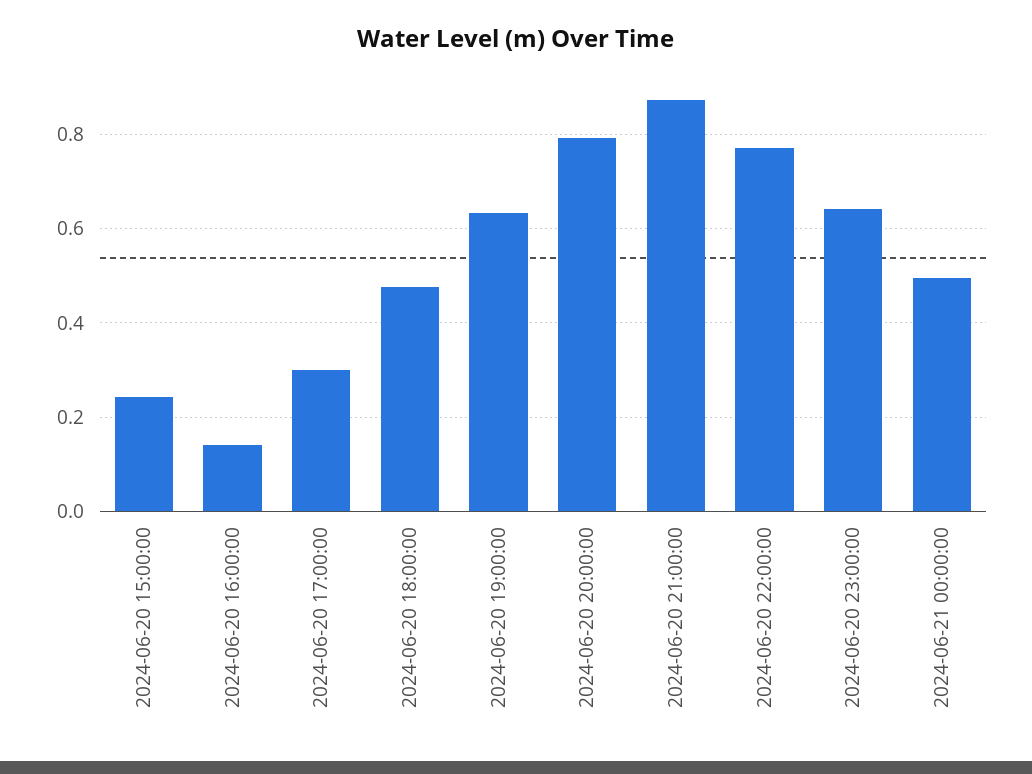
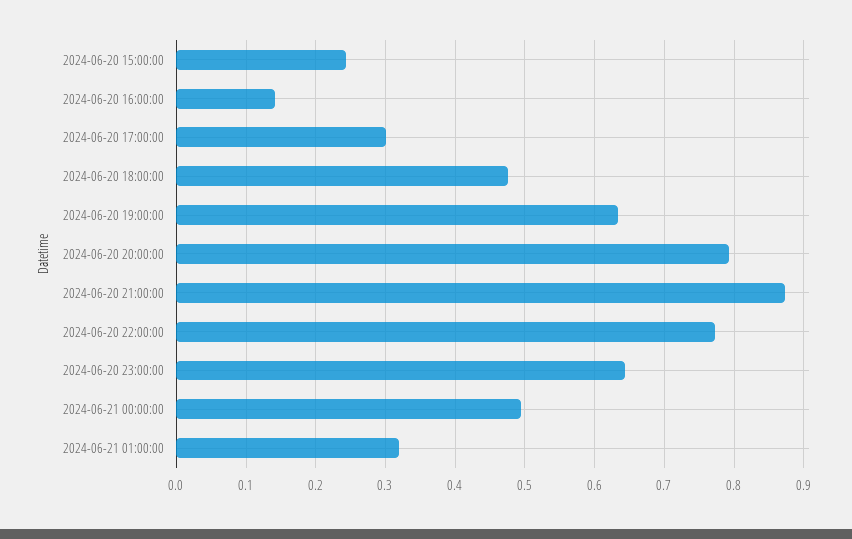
2024-06-21 01:00:00: none -> 0.32

